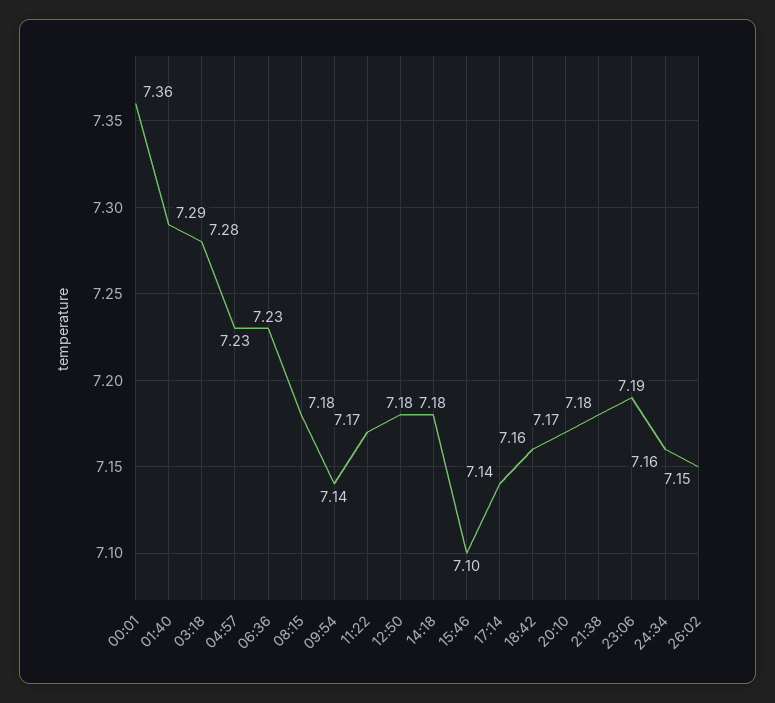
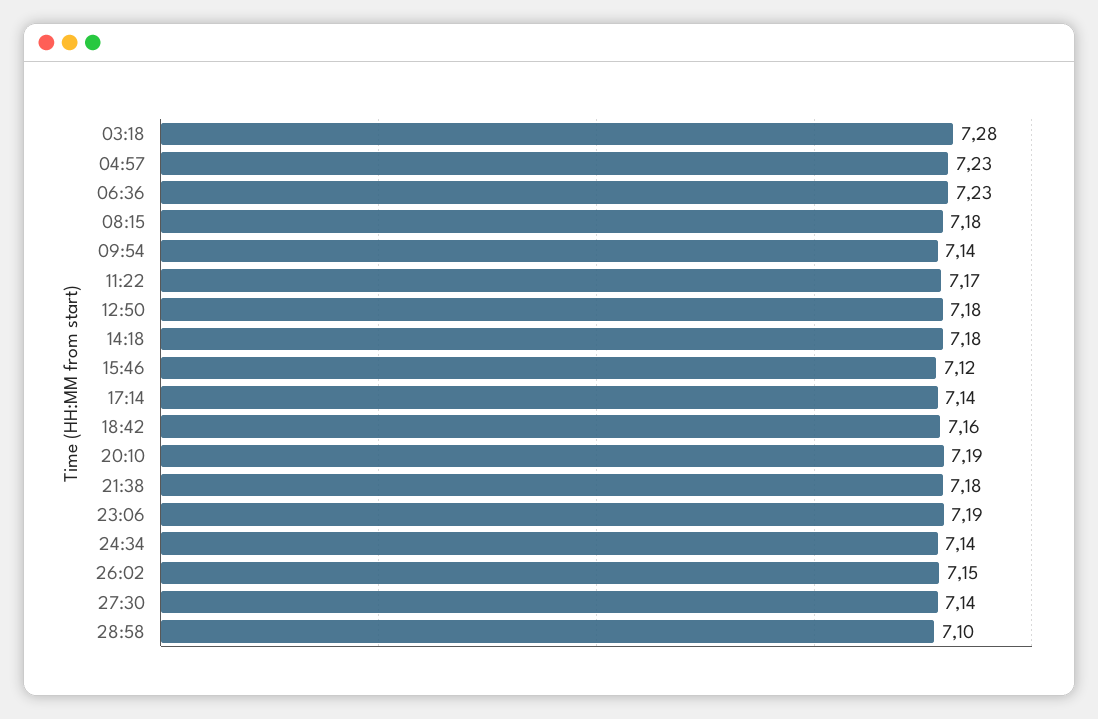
00:01: 7.36 -> none
01:40: 7.29 -> none
15:46: 7.1 -> 7.12
20:10: 7.17 -> 7.19
24:34: 7.16 -> 7.14
27:30: none -> 7.14
28:58: none -> 7.1

